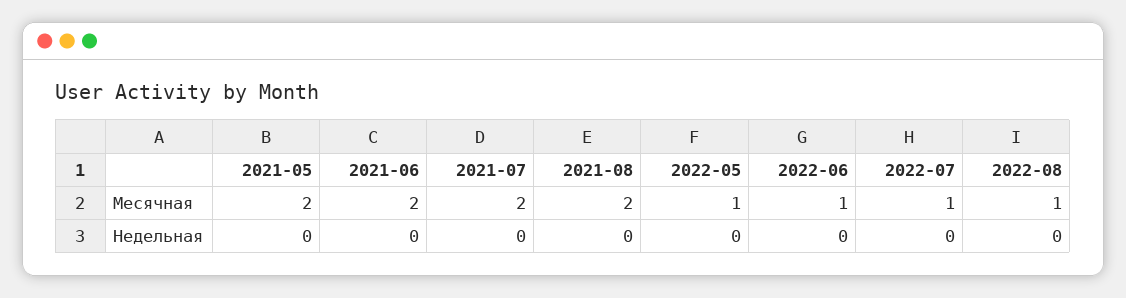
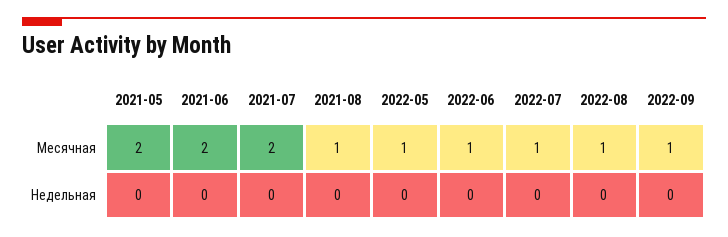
2021-08, Месячная: 2 -> 1
2022-09, Месячная: none -> 1
2022-09, Недельная: none -> 0

